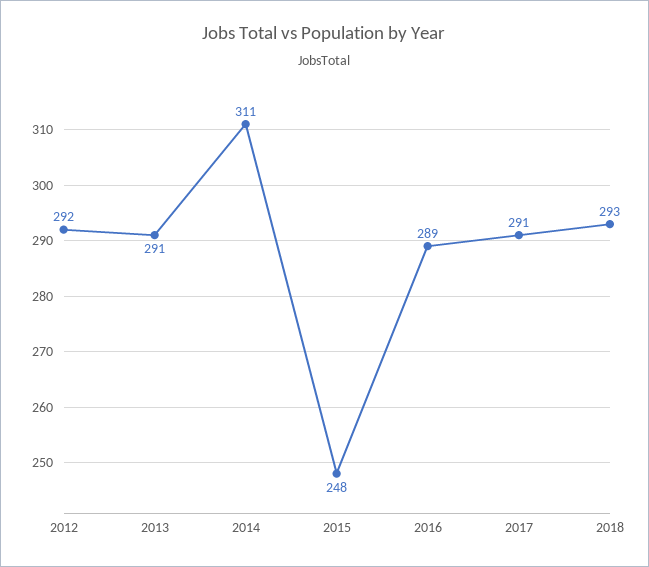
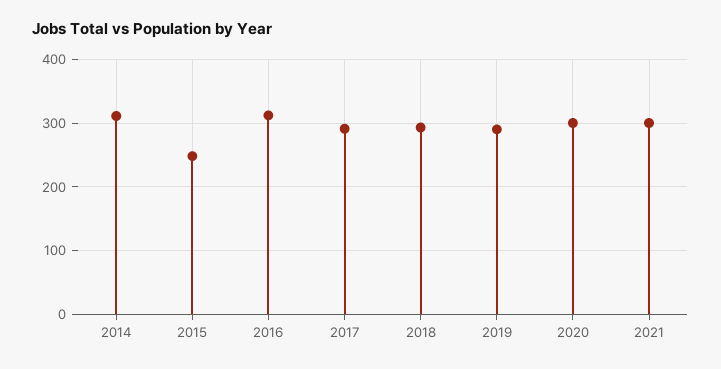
2012: 292 -> none
2013: 291 -> none
2016: 289 -> 310
2019: none -> 290
2020: none -> 300
2021: none -> 300

